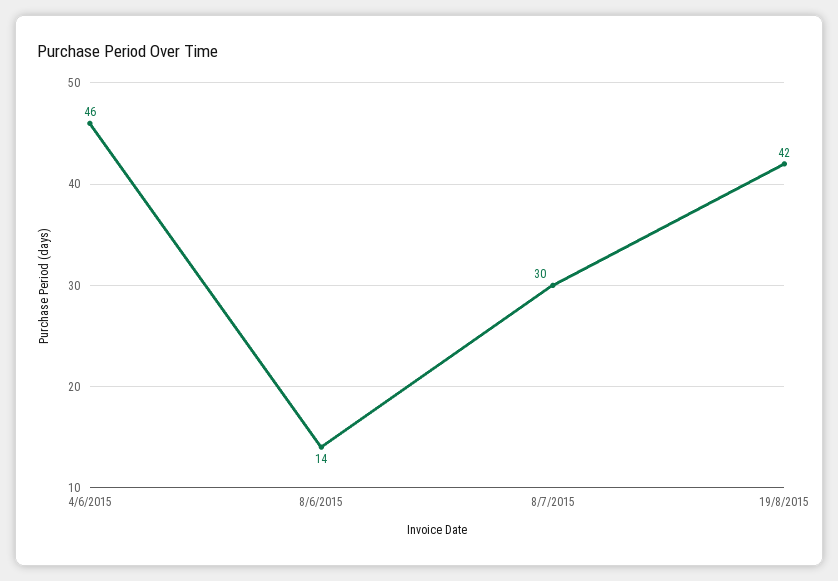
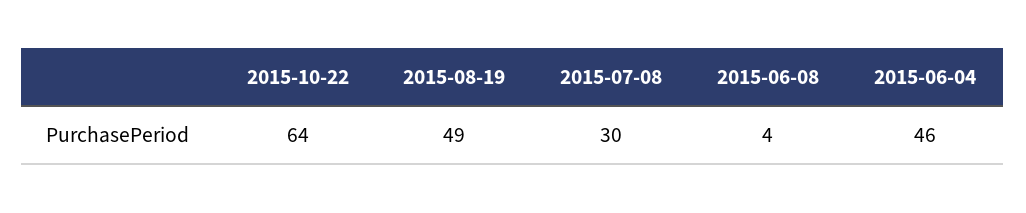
8/6/2015: 14 -> 4
19/8/2015: 42 -> 49
2015-10-22: none -> 64

